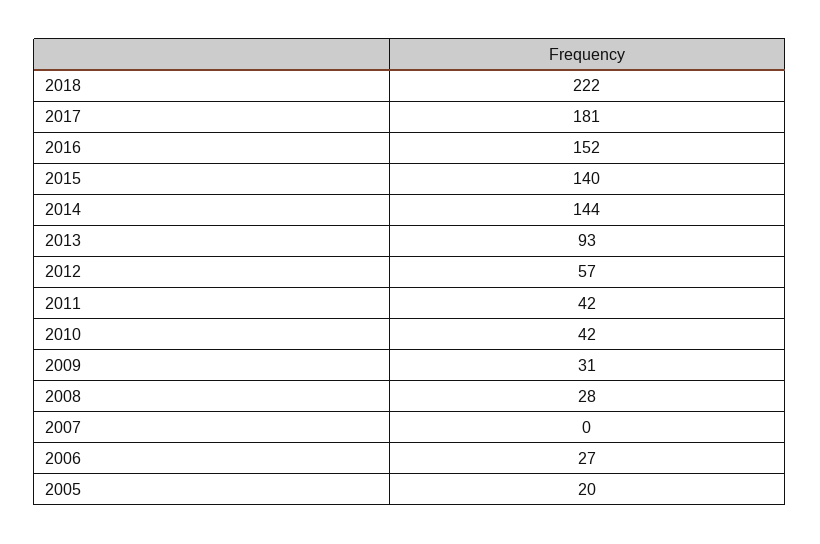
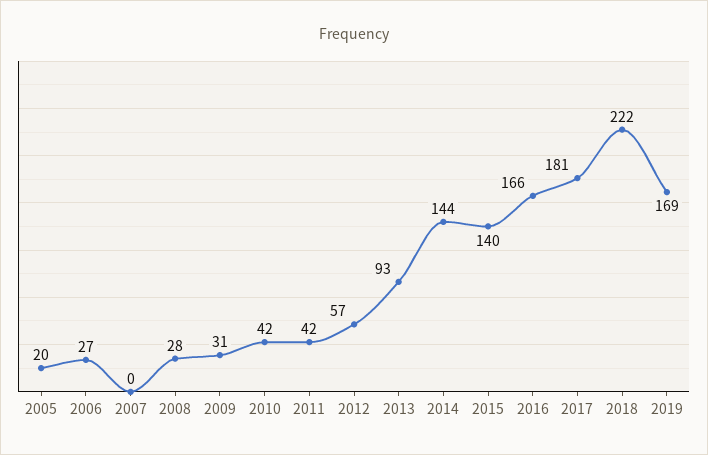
2016: 152 -> 166
2019: none -> 169

